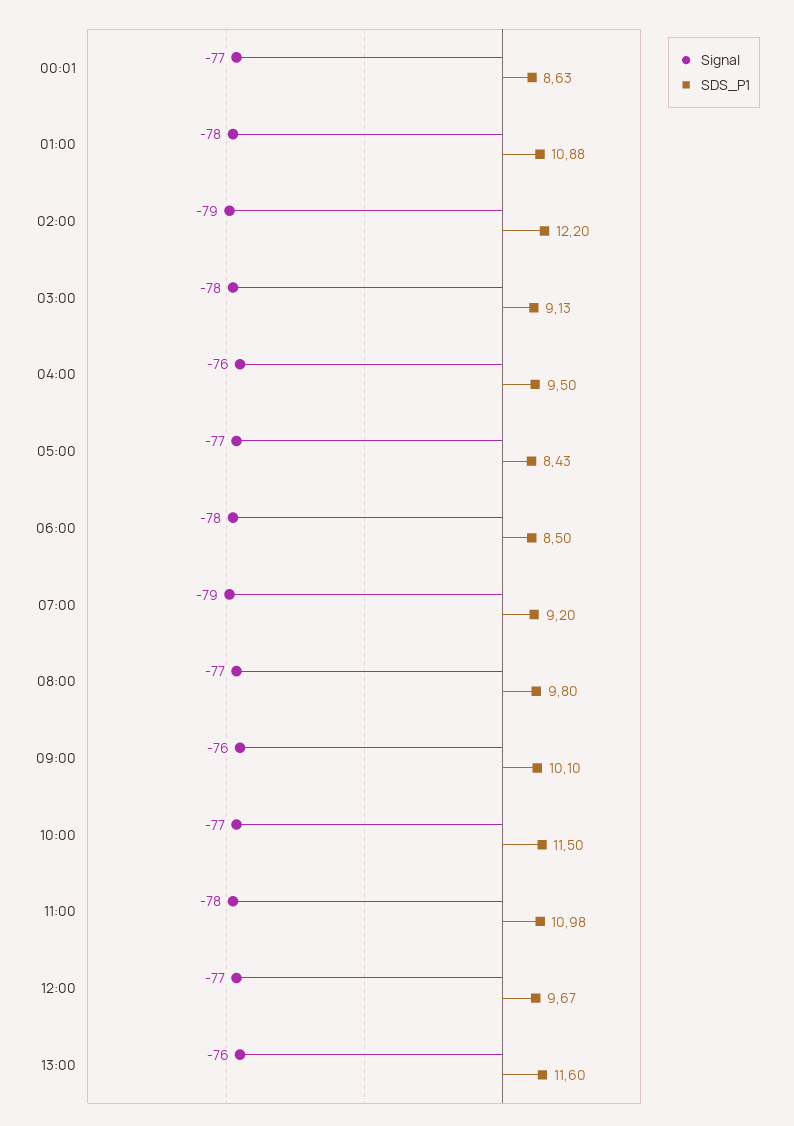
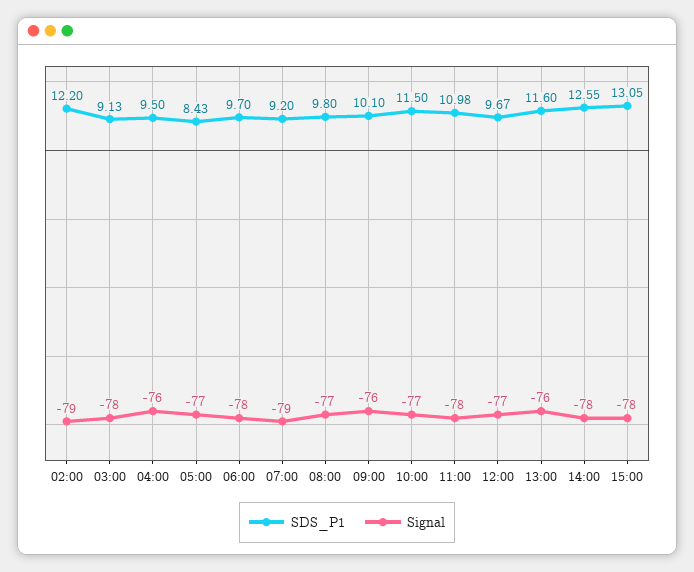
Signal, 00:01: -77 -> none
SDS_P1, 00:01: 8.63 -> none
Signal, 01:00: -78 -> none
SDS_P1, 01:00: 10.88 -> none
SDS_P1, 06:00: 8.5 -> 9.7
SDS_P1, 14:00: none -> 12.55
Signal, 14:00: none -> -78
SDS_P1, 15:00: none -> 13.05
Signal, 15:00: none -> -78

